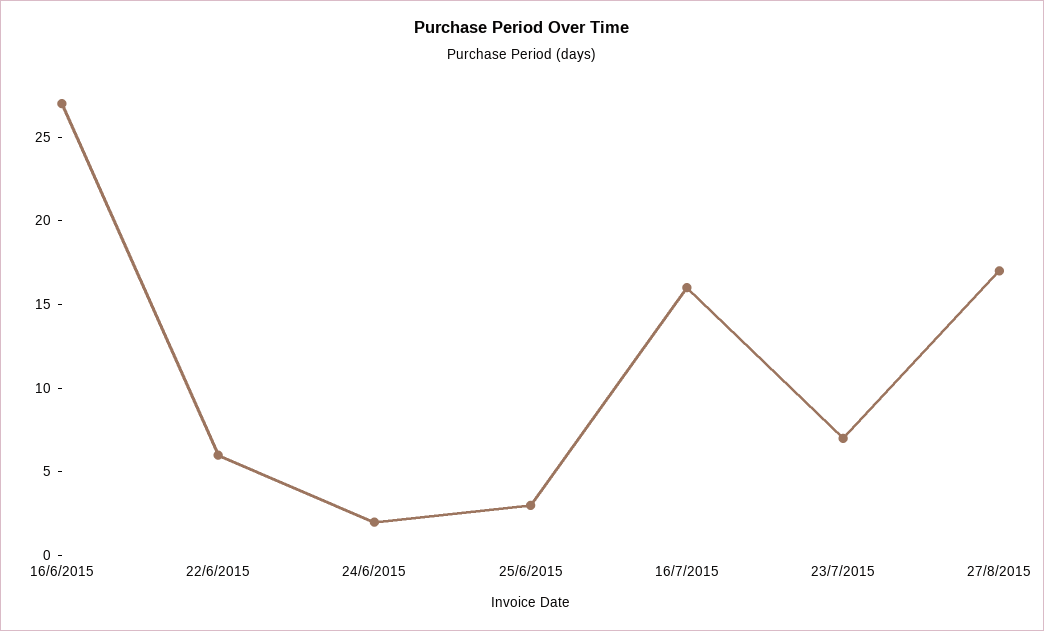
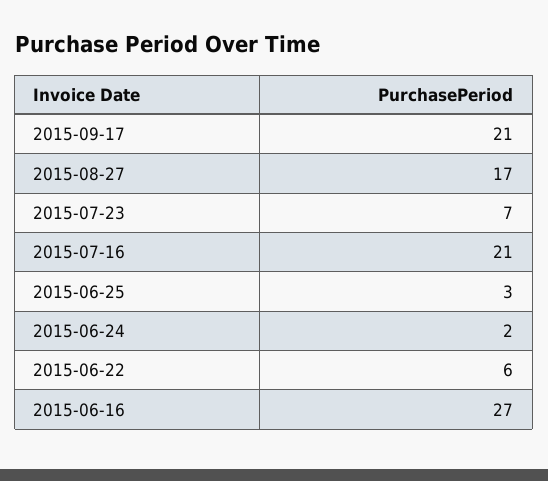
16/7/2015: 16 -> 21
2015-09-17: none -> 21

